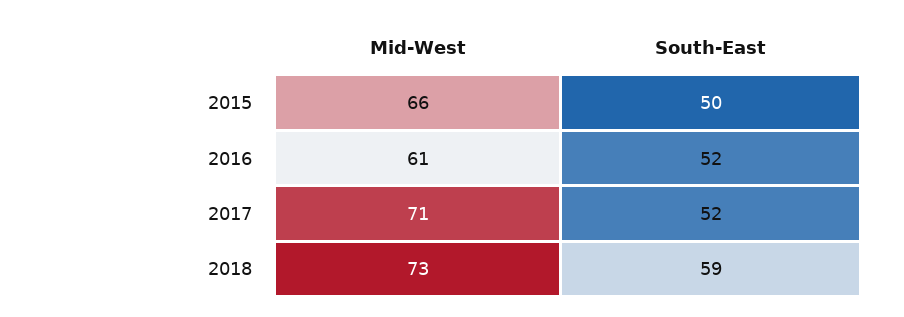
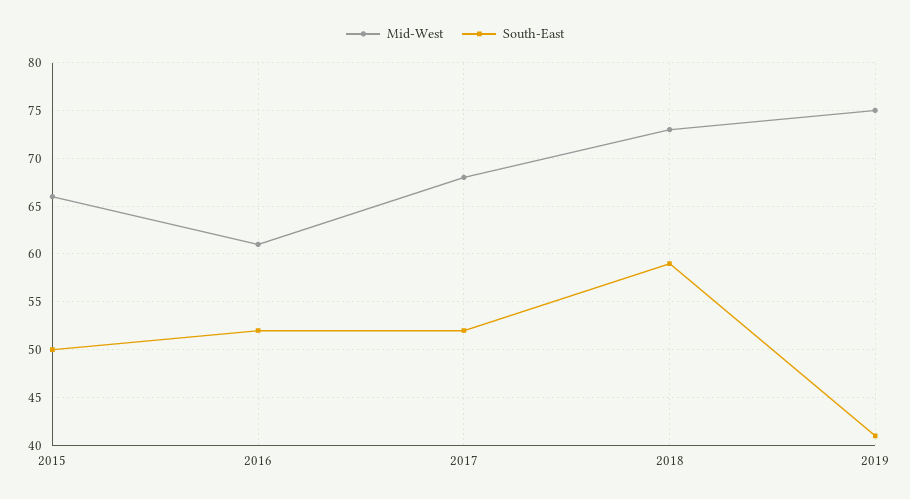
Mid-West, 2017: 71 -> 68
Mid-West, 2019: none -> 75
South-East, 2019: none -> 41

